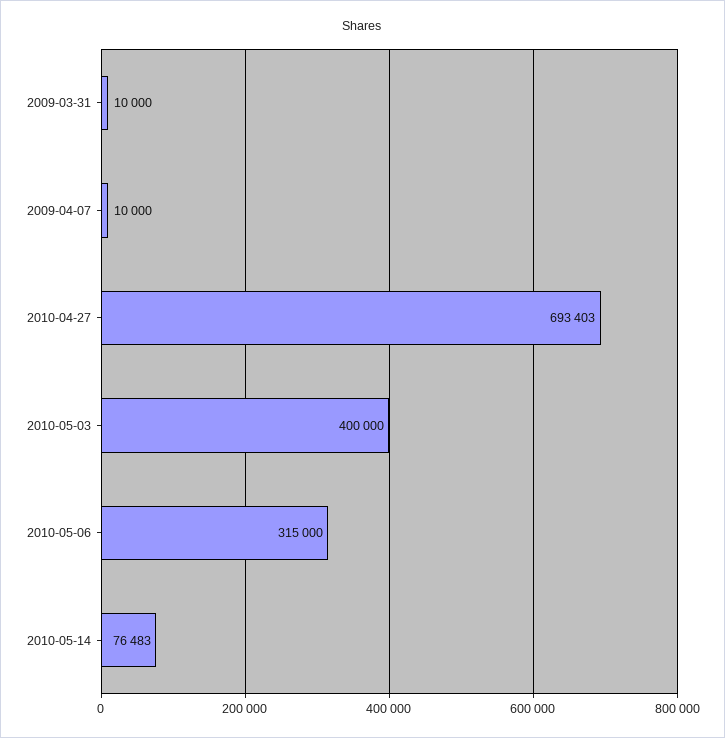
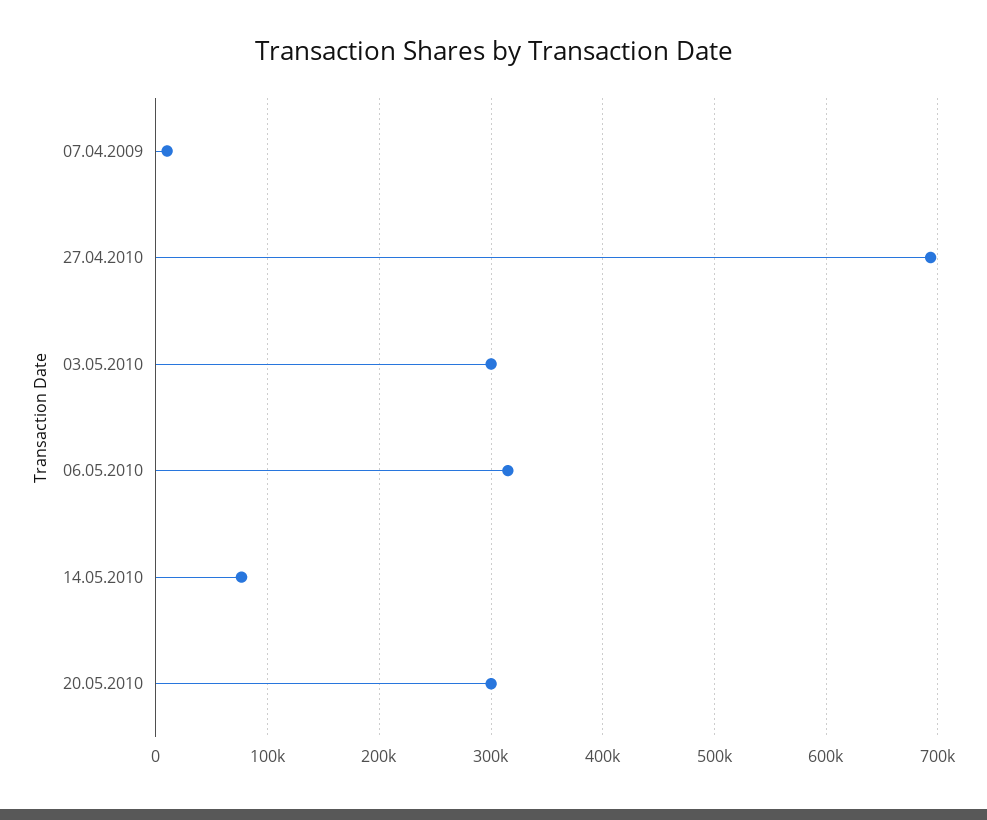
2009-03-31: 10000 -> none
2010-05-03: 400000 -> 300000
20.05.2010: none -> 300000

